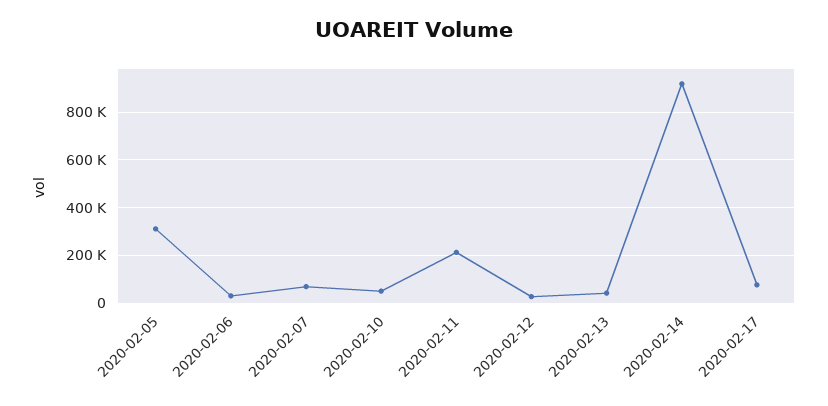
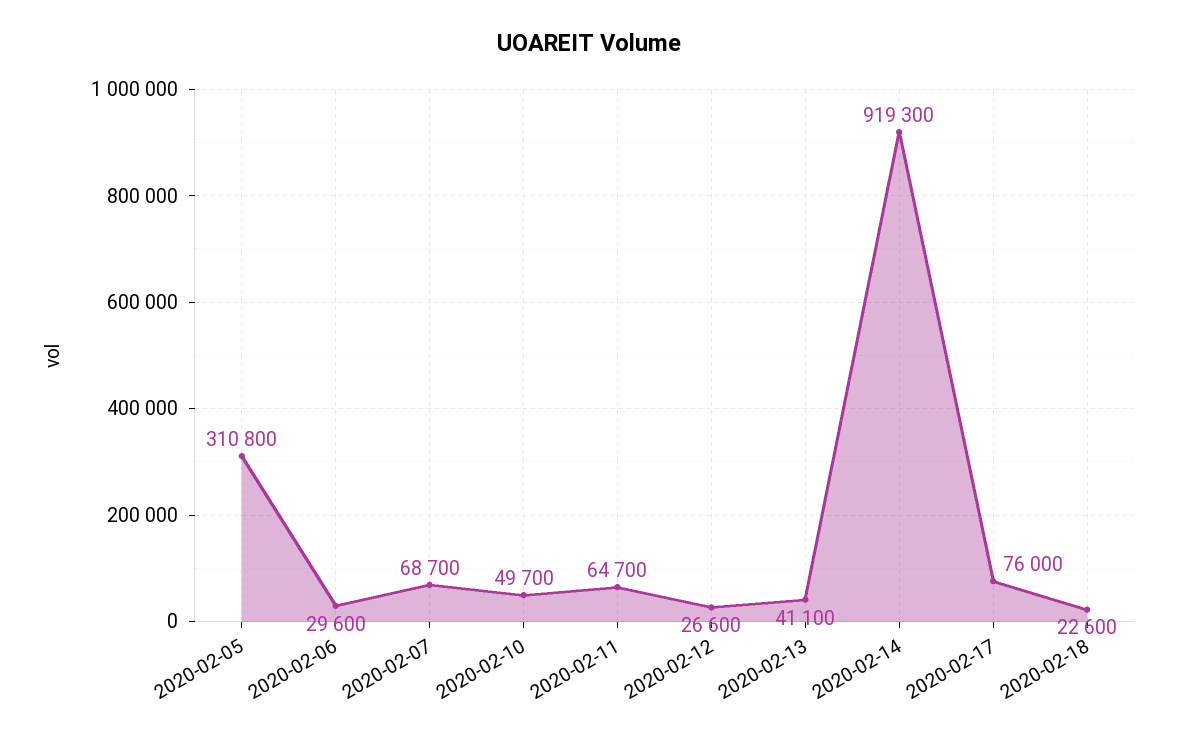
2020-02-11: 200000 -> 64700
2020-02-18: none -> 22600

